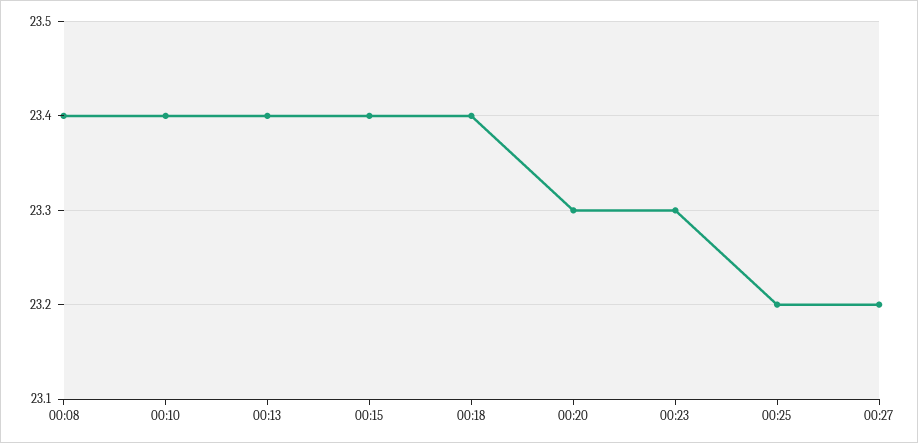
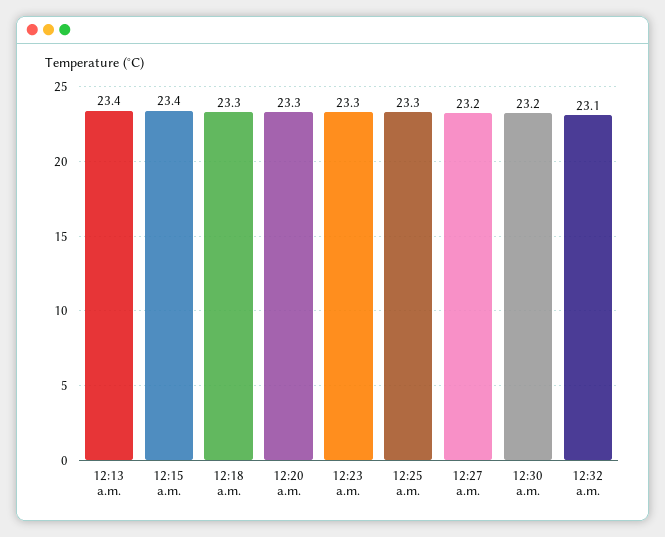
00:08: 23.4 -> none
00:10: 23.4 -> none
00:18: 23.4 -> 23.3
00:25: 23.2 -> 23.3
12:30 a.m.: none -> 23.2
12:32 a.m.: none -> 23.1

